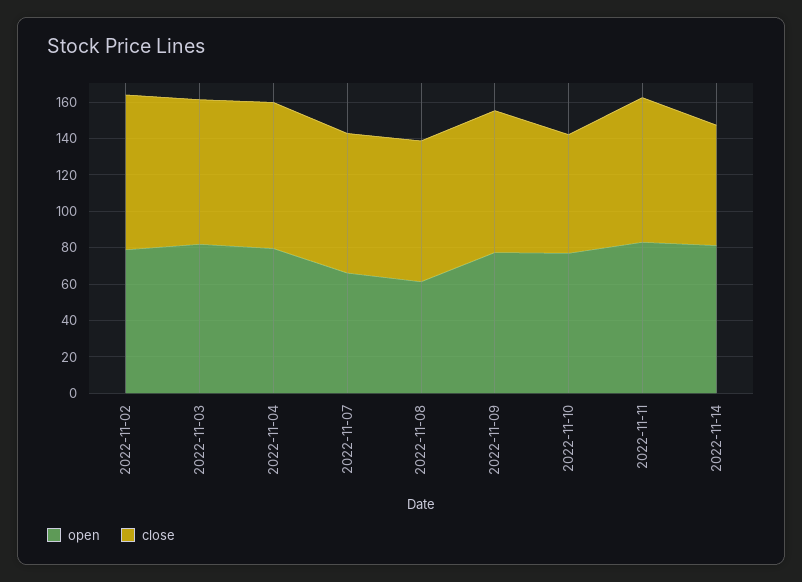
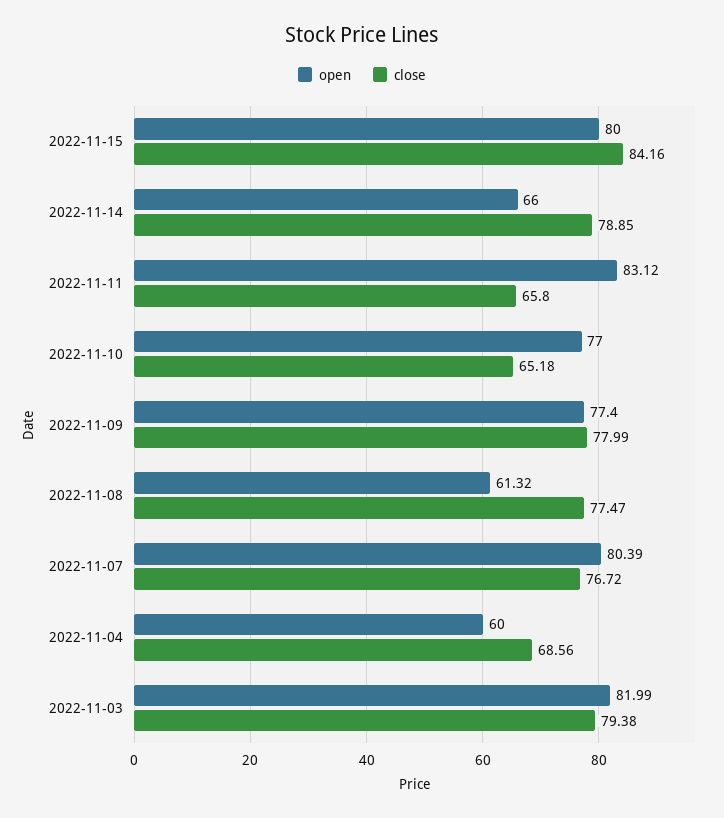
open, 2022-11-02: 80 -> none
close, 2022-11-02: 85 -> none
open, 2022-11-04: 80 -> 60
close, 2022-11-04: 80 -> 68.56
open, 2022-11-07: 65 -> 80.39
close, 2022-11-11: 80 -> 65.8
open, 2022-11-14: 80 -> 66
close, 2022-11-14: 65 -> 78.85
open, 2022-11-15: none -> 80
close, 2022-11-15: none -> 84.16

